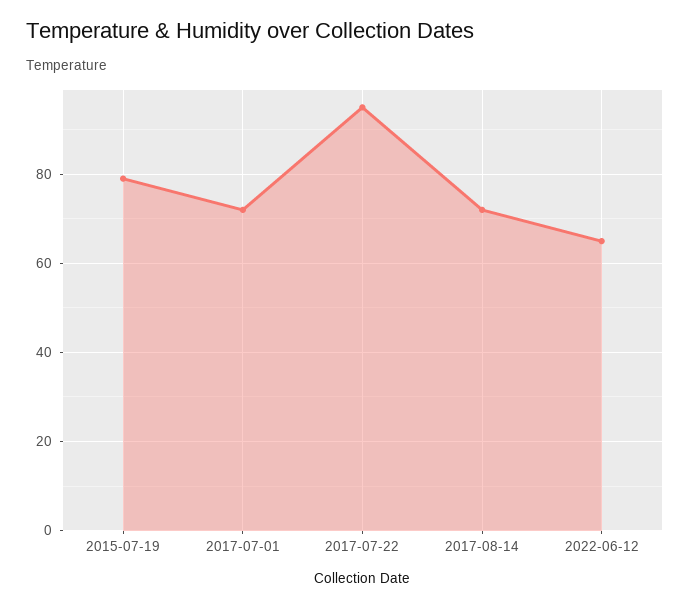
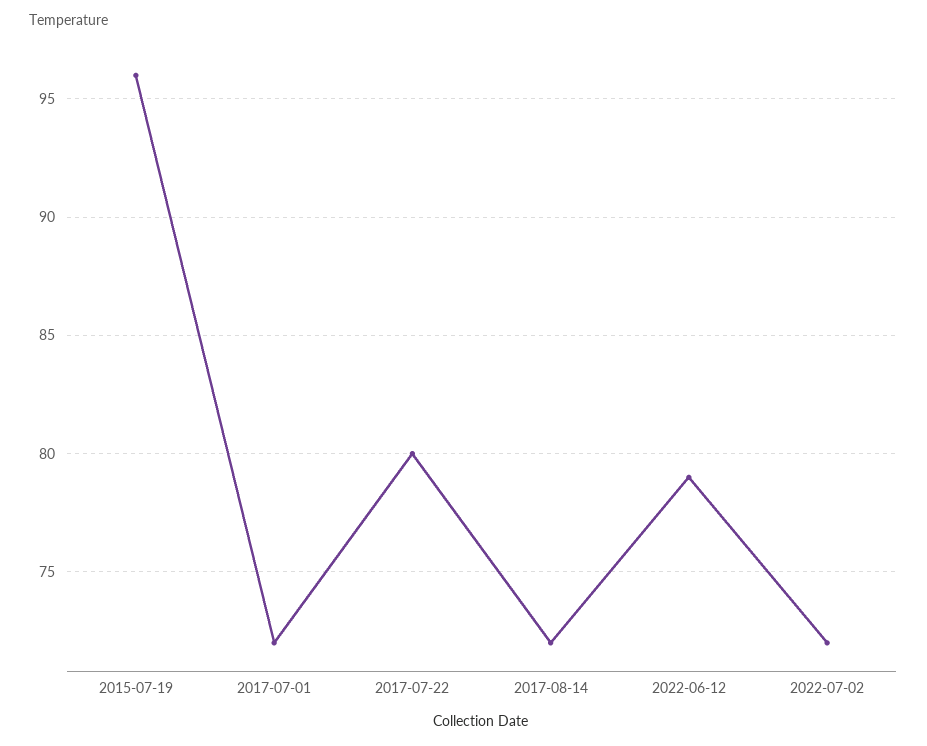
2015-07-19: 80 -> 96
2017-07-22: 95 -> 80
2022-06-12: 65 -> 79
2022-07-02: none -> 72

